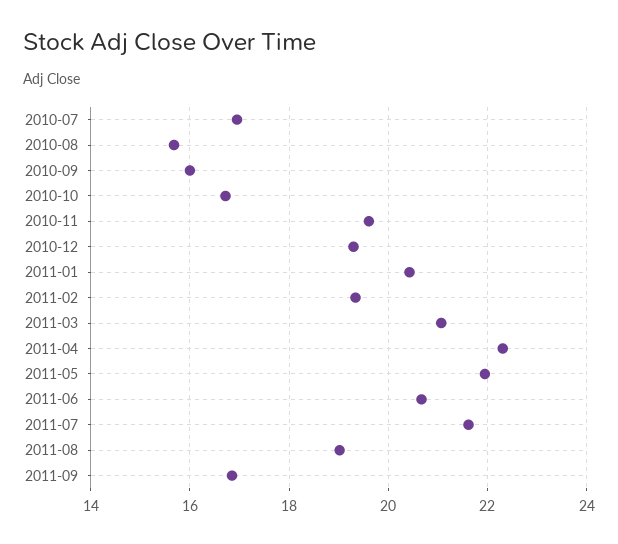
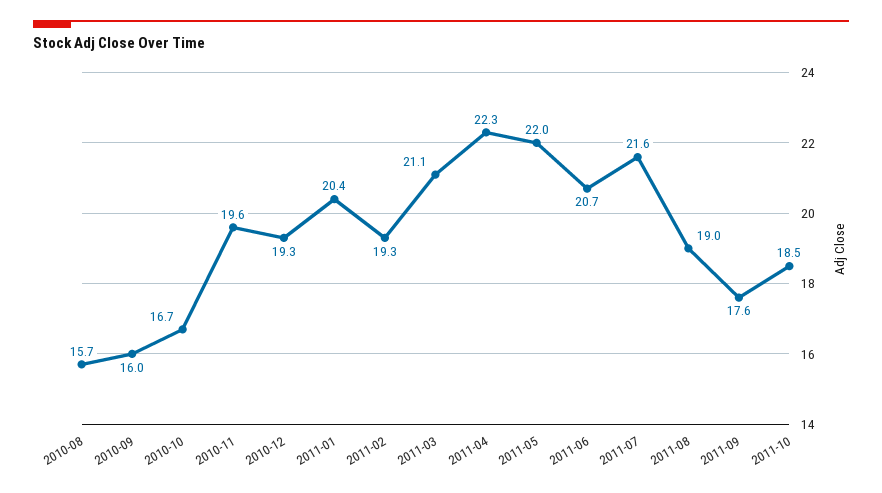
2010-07: 17 -> none
2011-09: 16.8 -> 17.6
2011-10: none -> 18.5

